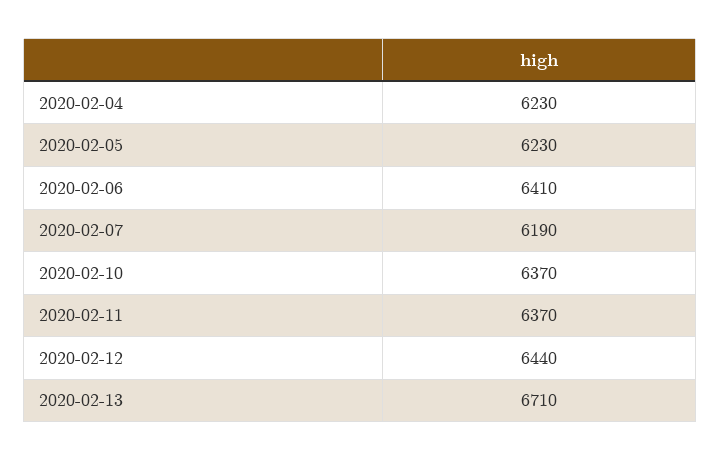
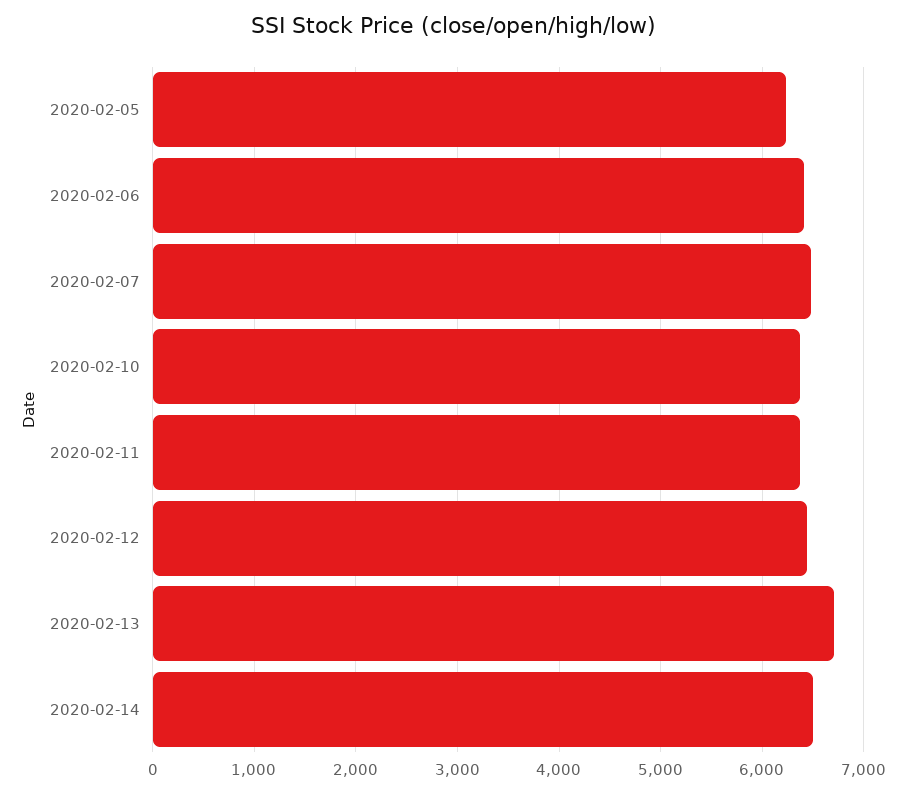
2020-02-04: 6230 -> none
2020-02-07: 6190 -> 6500
2020-02-14: none -> 6500

